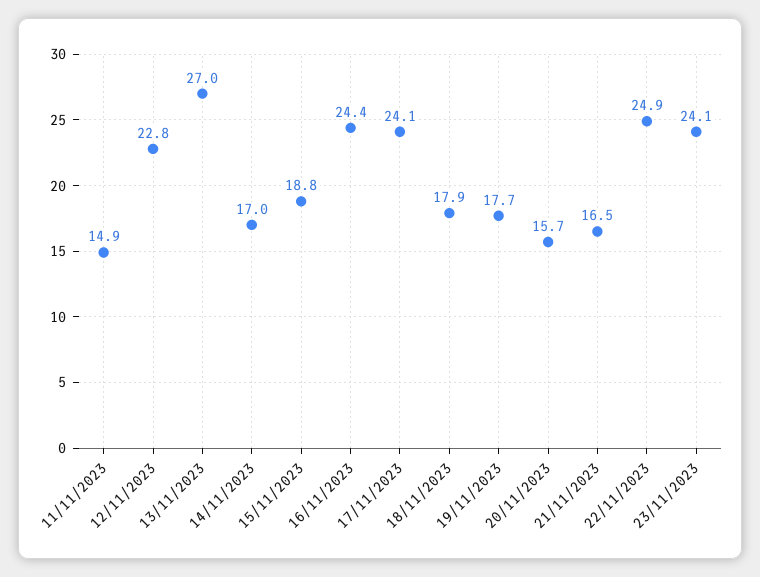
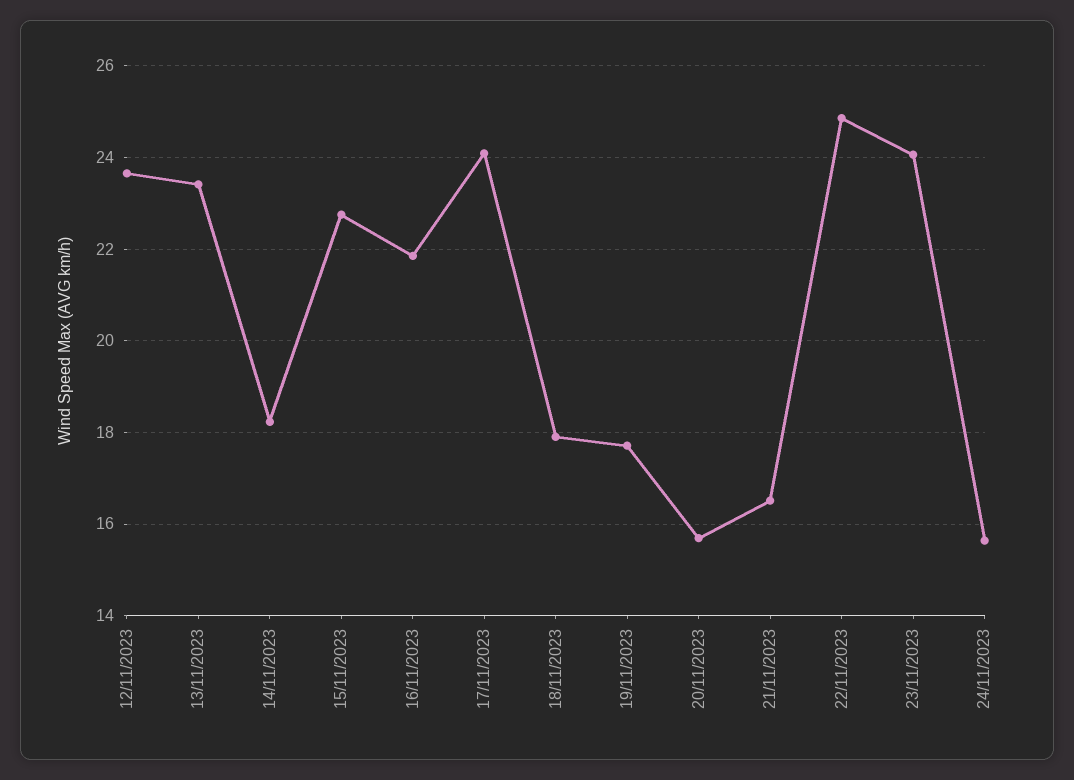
11/11/2023: 14.9 -> none
12/11/2023: 22.8 -> 23.6
13/11/2023: 27 -> 23.4
14/11/2023: 17 -> 18.2
15/11/2023: 18.8 -> 22.8
16/11/2023: 24.4 -> 21.8
24/11/2023: none -> 15.6

